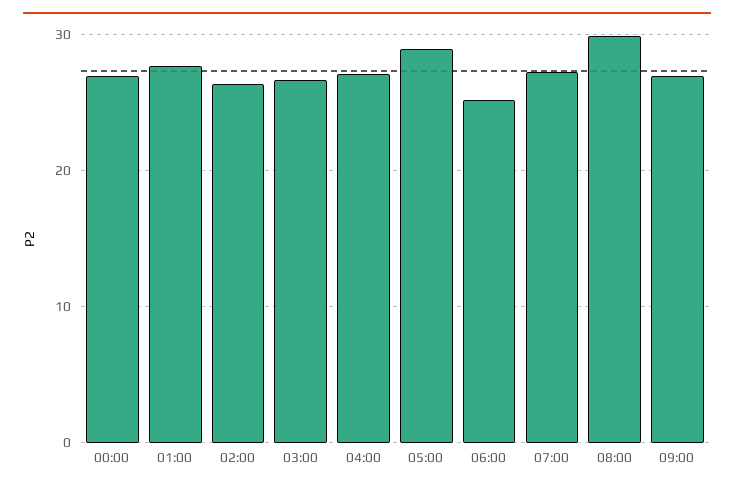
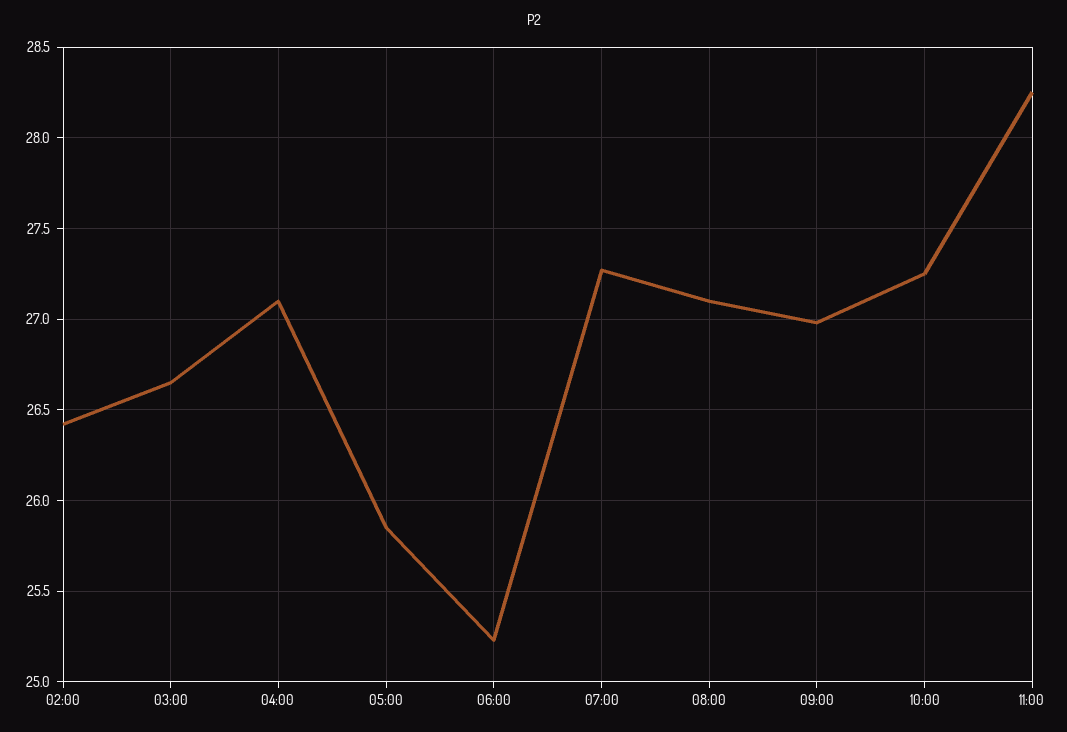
00:00: 27 -> none
01:00: 28 -> none
05:00: 29 -> 25.85
08:00: 30 -> 27.1
10:00: none -> 27.25
11:00: none -> 28.25

